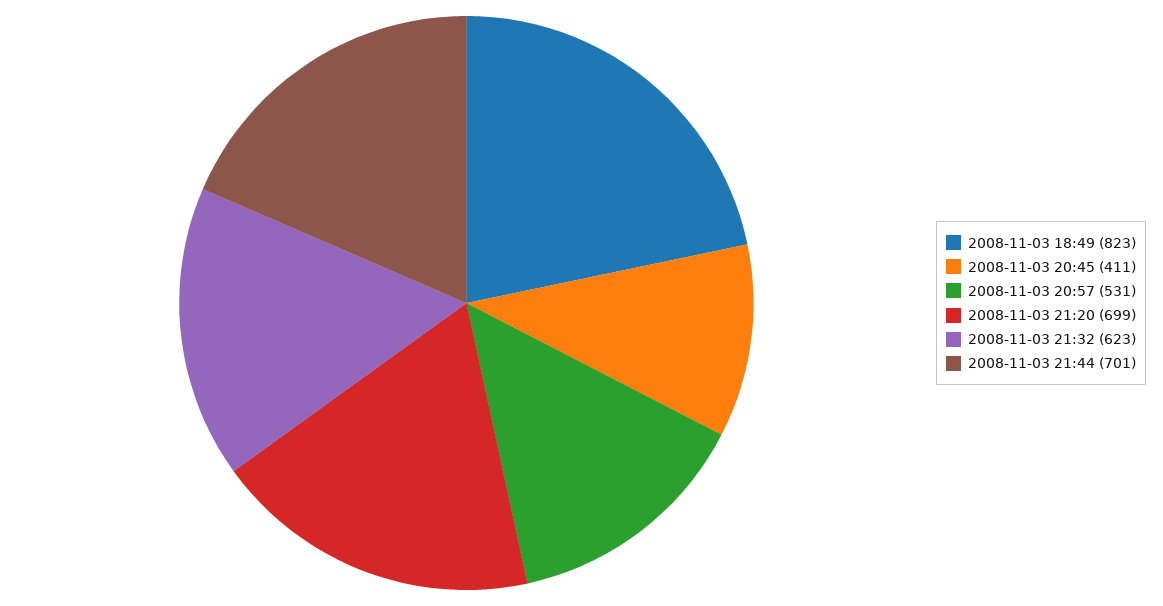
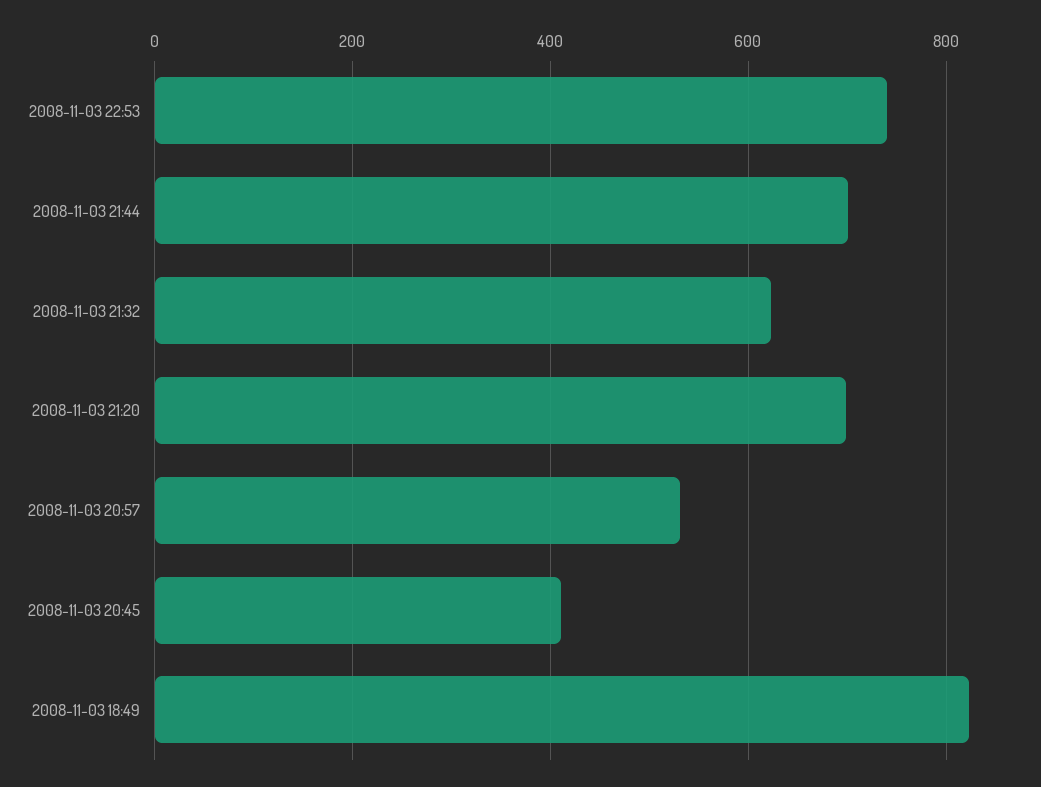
2008-11-03 22:53: none -> 740

